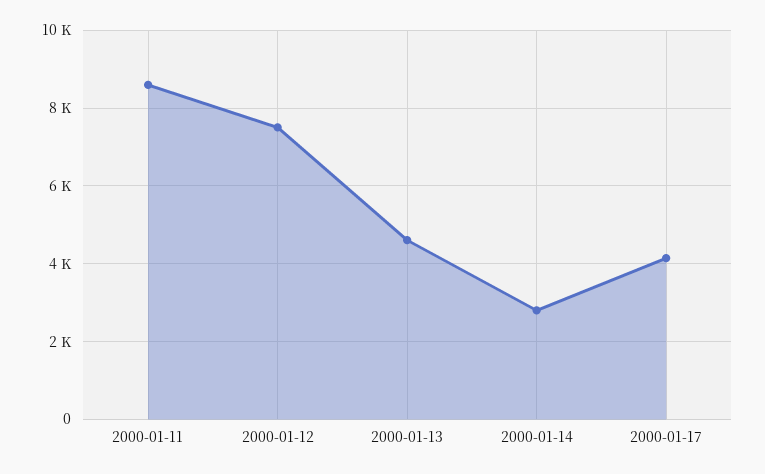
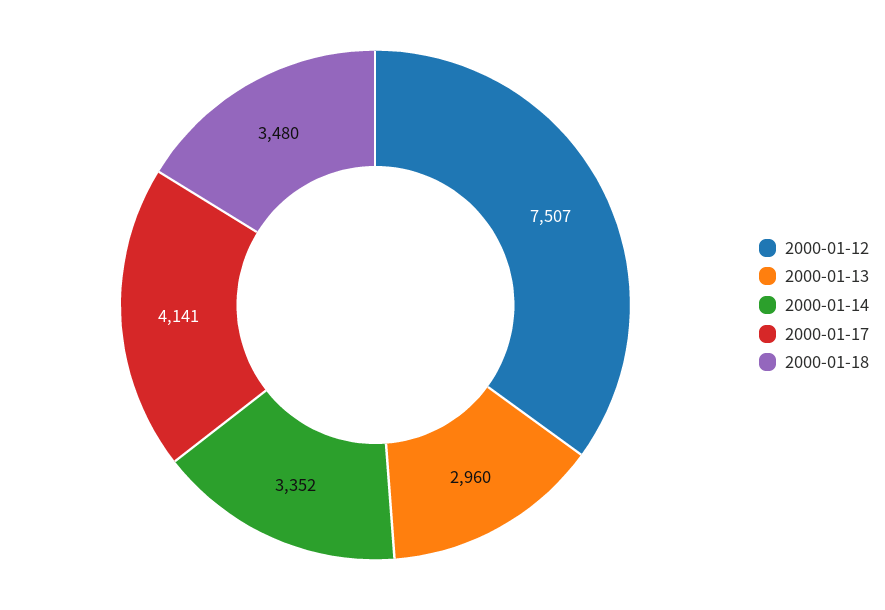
2000-01-11: 8600 -> none
2000-01-13: 4600 -> 2960
2000-01-14: 2800 -> 3352
2000-01-18: none -> 3480

